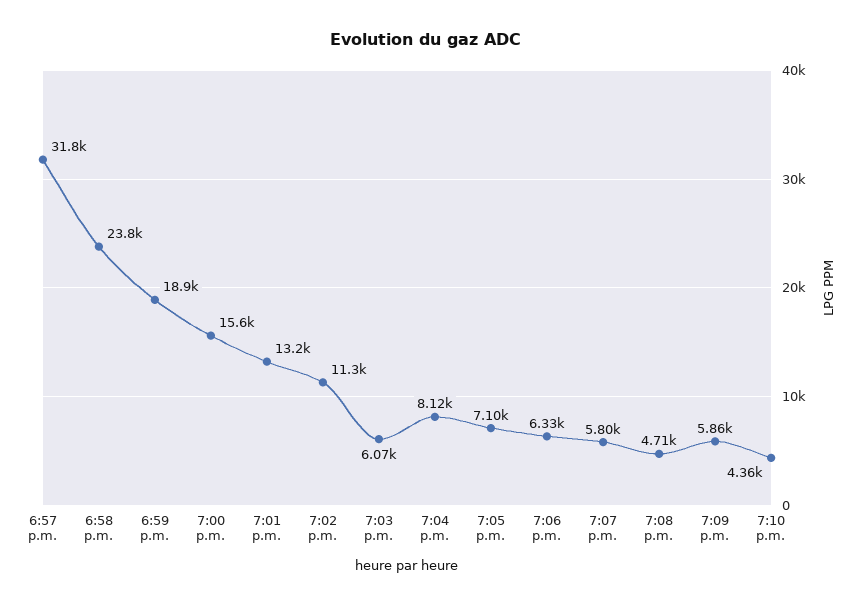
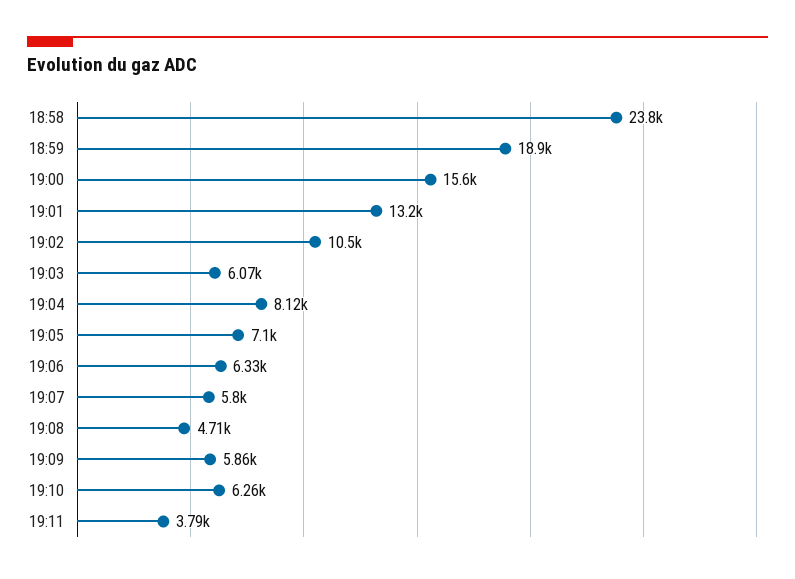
6:57 p.m.: 31800 -> none
7:02 p.m.: 11300 -> 10500
7:10 p.m.: 4360 -> 6260
19:11: none -> 3790

